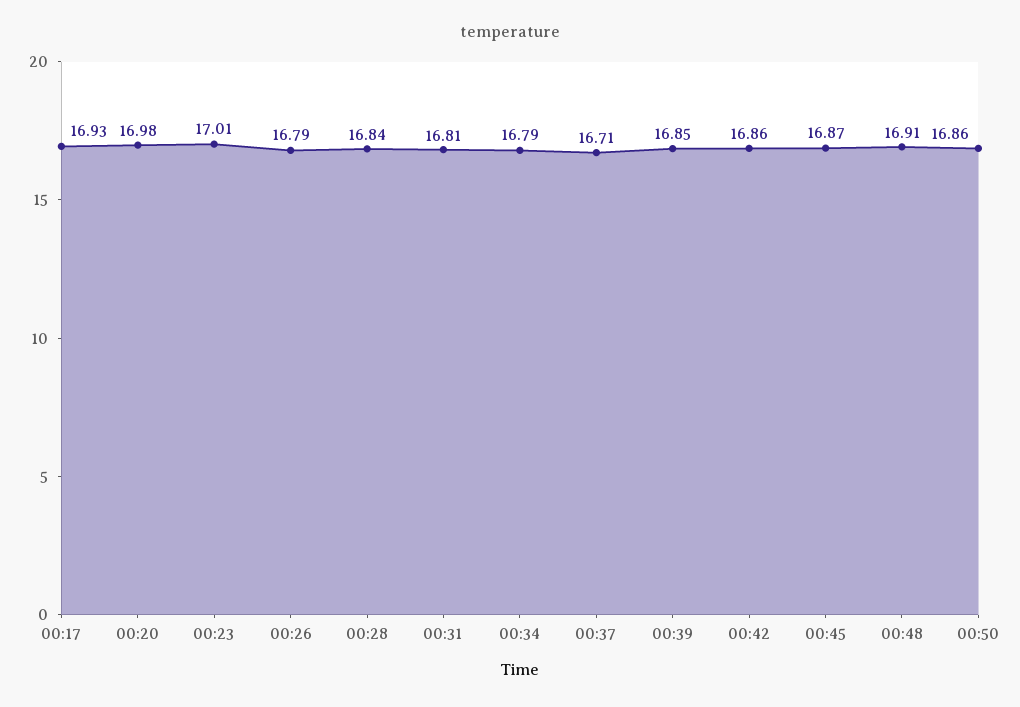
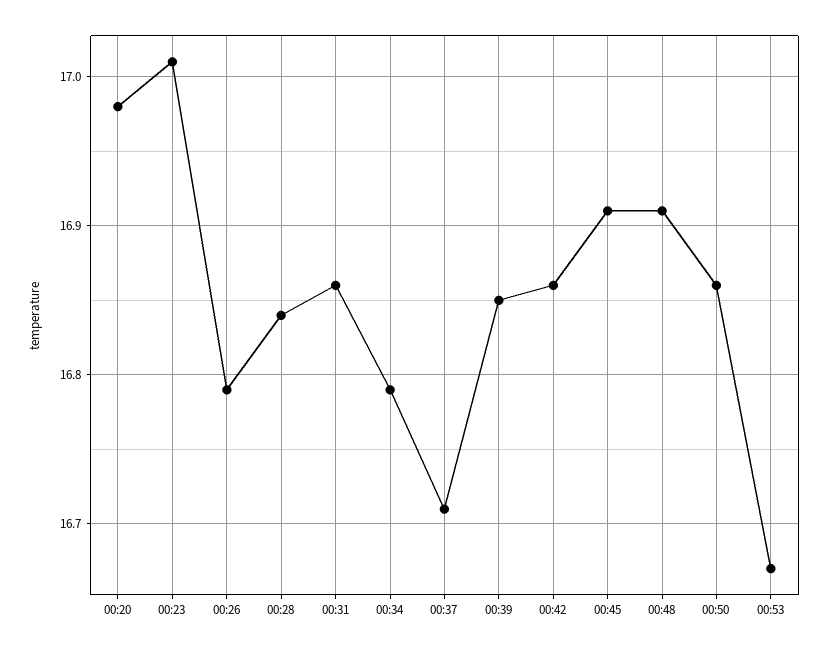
00:17: 16.93 -> none
00:31: 16.81 -> 16.86
00:45: 16.87 -> 16.91
00:53: none -> 16.67

